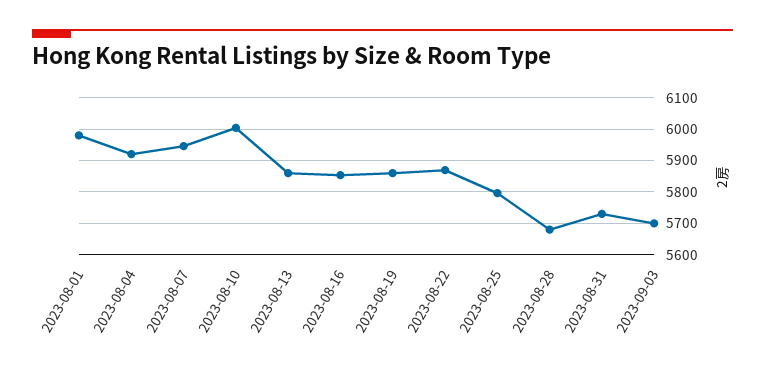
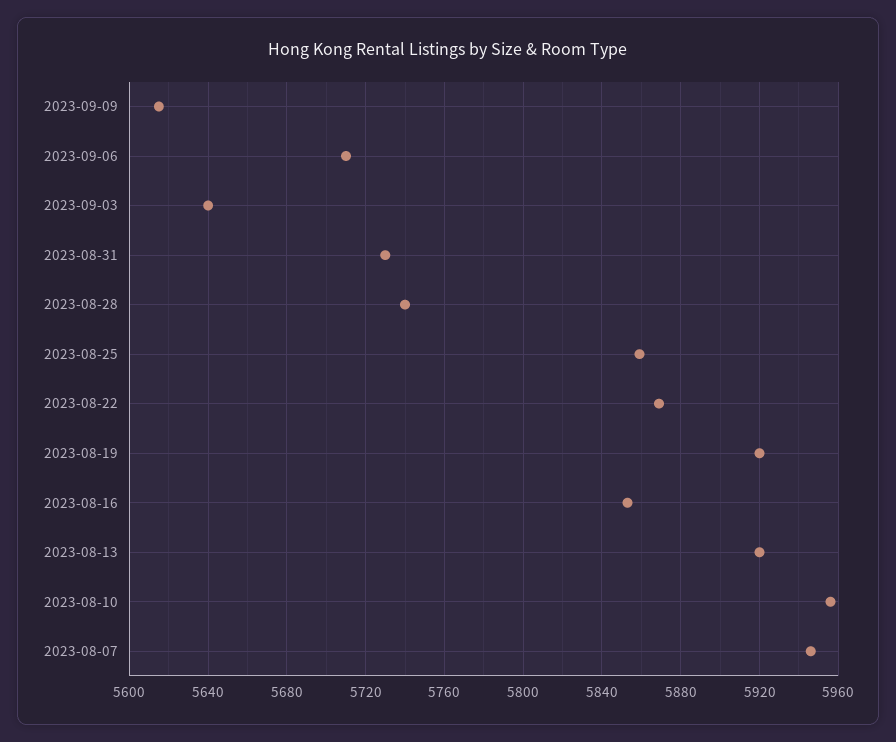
2023-08-01: 5980 -> none
2023-08-04: 5920 -> none
2023-08-10: 6000 -> 5955
2023-08-13: 5860 -> 5920
2023-08-19: 5860 -> 5920
2023-08-25: 5800 -> 5860
2023-08-28: 5680 -> 5740
2023-09-03: 5700 -> 5640
2023-09-09: none -> 5615
2023-09-06: none -> 5710

